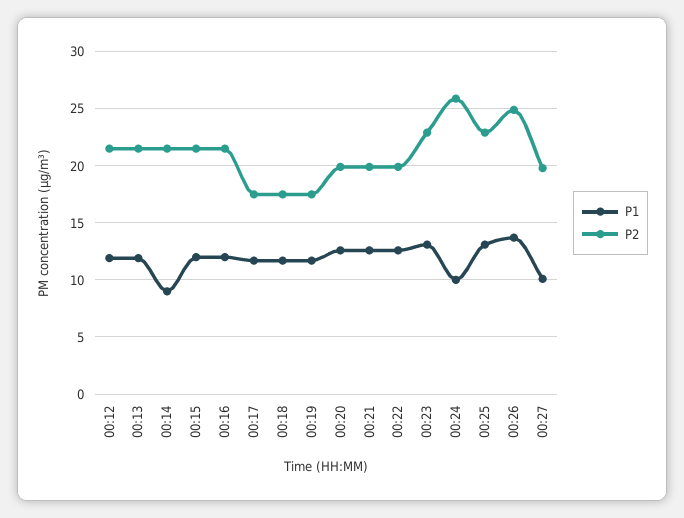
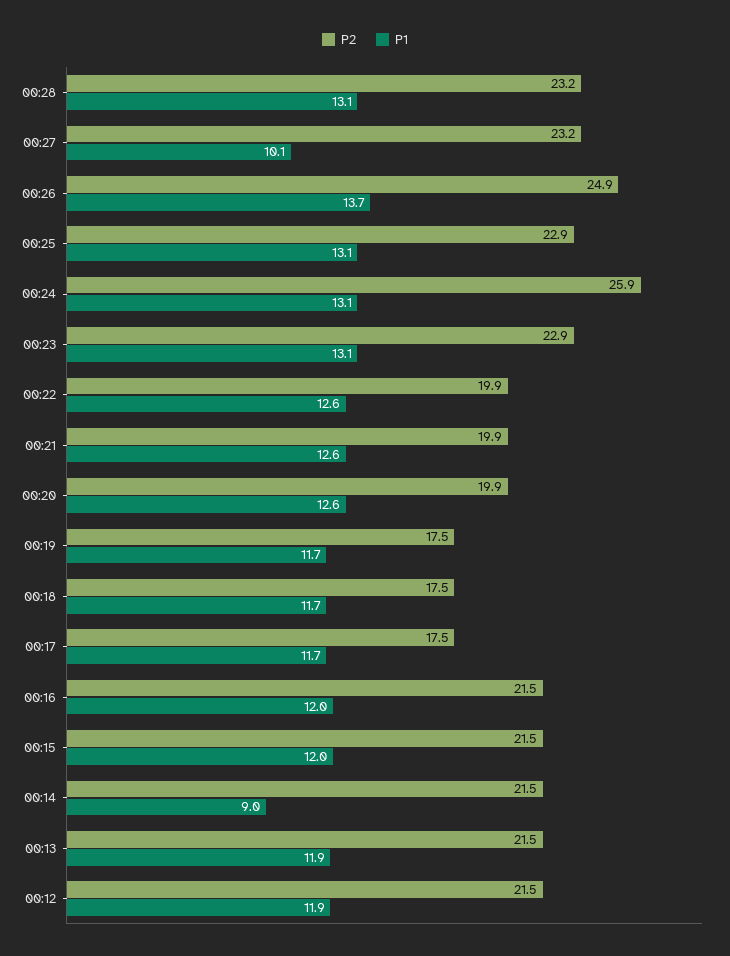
P1, 00:24: 10 -> 13.1
P2, 00:27: 20 -> 23.2
P2, 00:28: none -> 23.2
P1, 00:28: none -> 13.1

